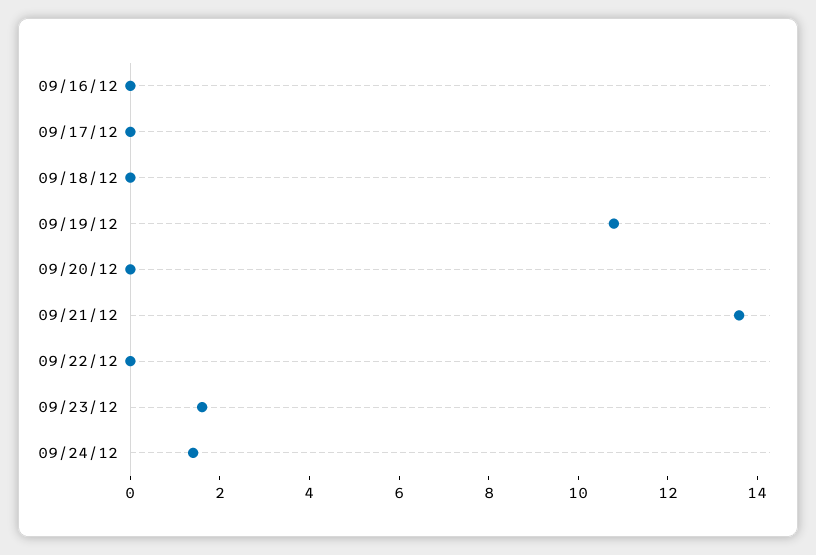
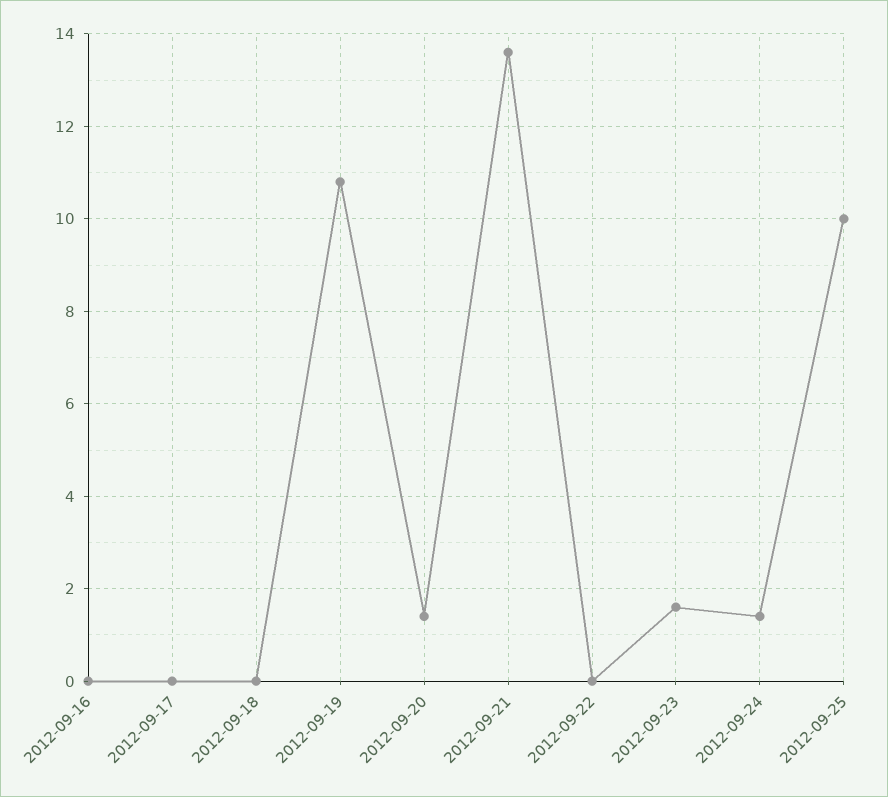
09/20/12: 0 -> 1.5
2012-09-25: none -> 10

